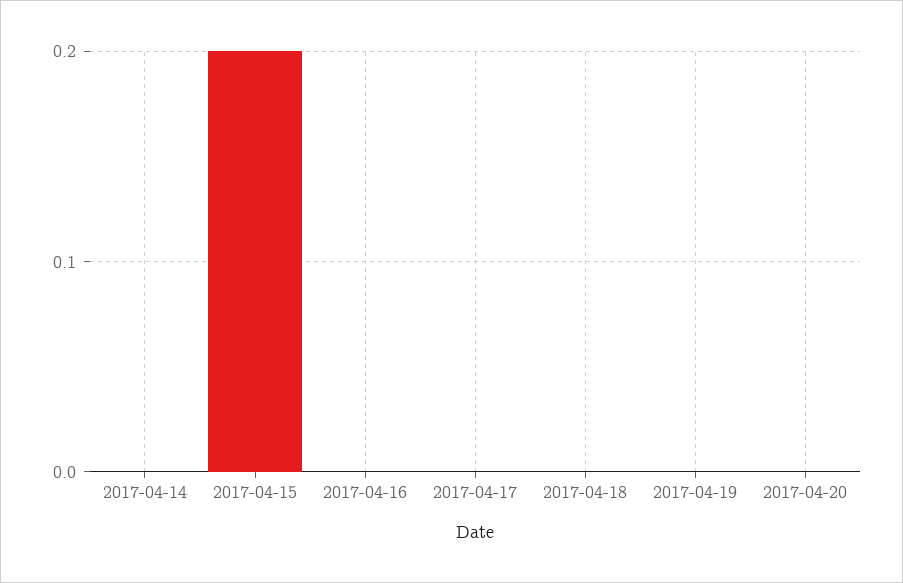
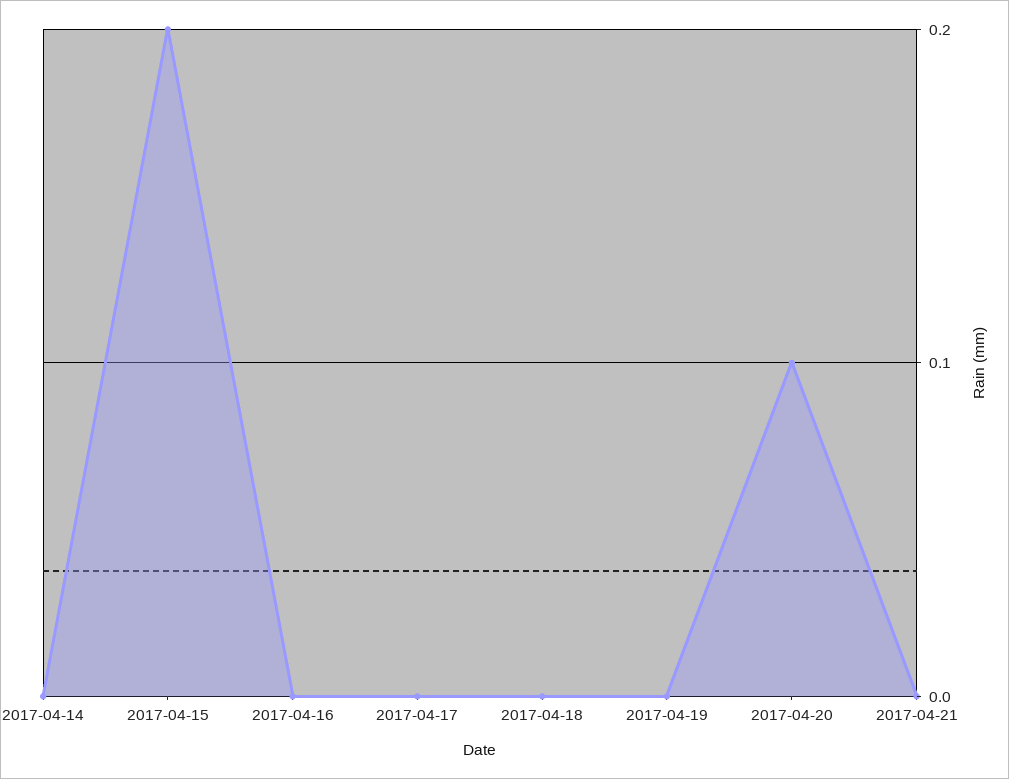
2017-04-20: 0 -> 0.1
2017-04-21: none -> 0

